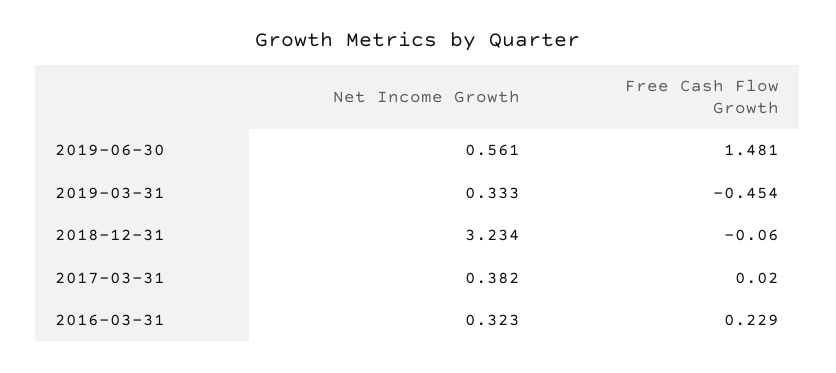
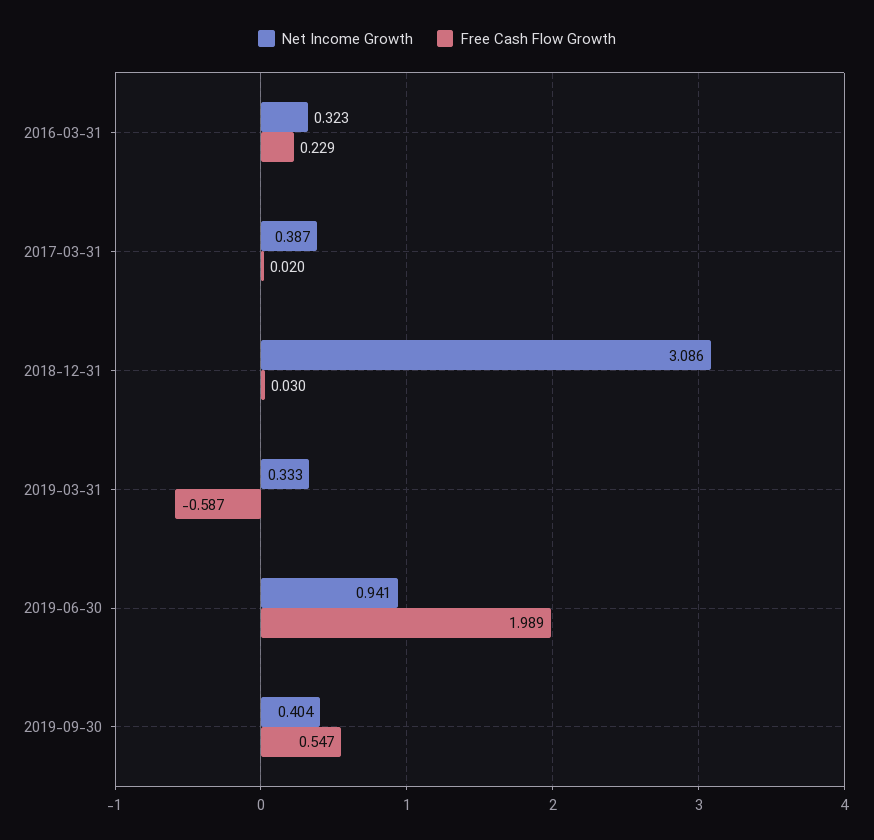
Net Income Growth, 2019-06-30: 0.561 -> 0.941
Free Cash Flow Growth, 2019-06-30: 1.481 -> 1.989
Free Cash Flow Growth, 2019-03-31: -0.454 -> -0.587
Net Income Growth, 2018-12-31: 3.234 -> 3.086
Free Cash Flow Growth, 2018-12-31: -0.06 -> 0.03
Net Income Growth, 2017-03-31: 0.382 -> 0.387
Net Income Growth, 2019-09-30: none -> 0.404
Free Cash Flow Growth, 2019-09-30: none -> 0.547

